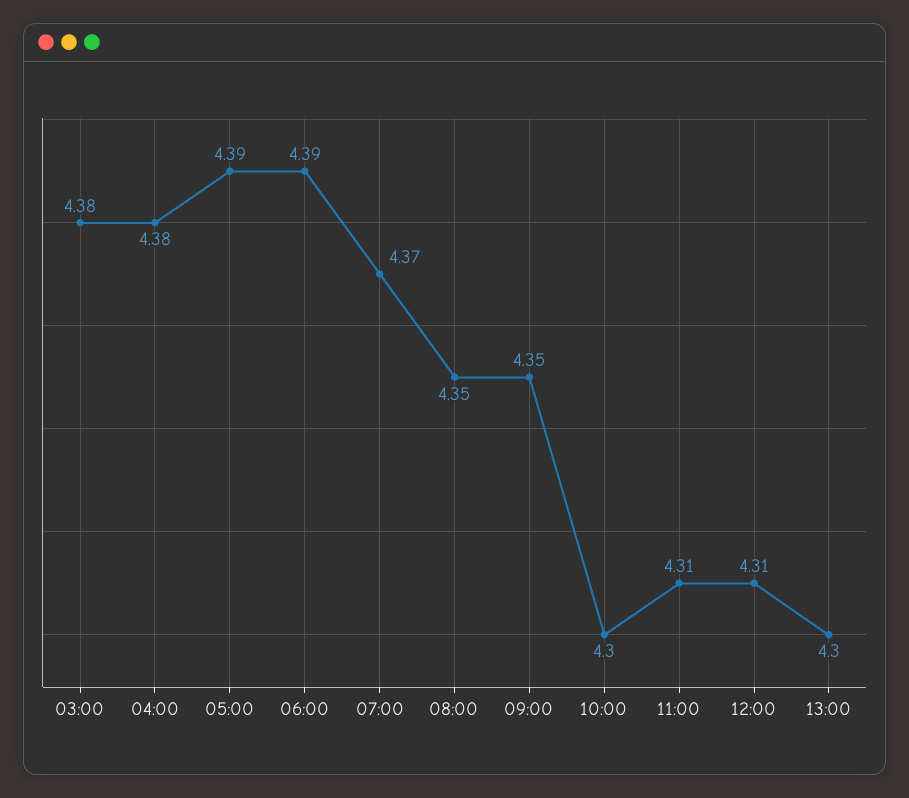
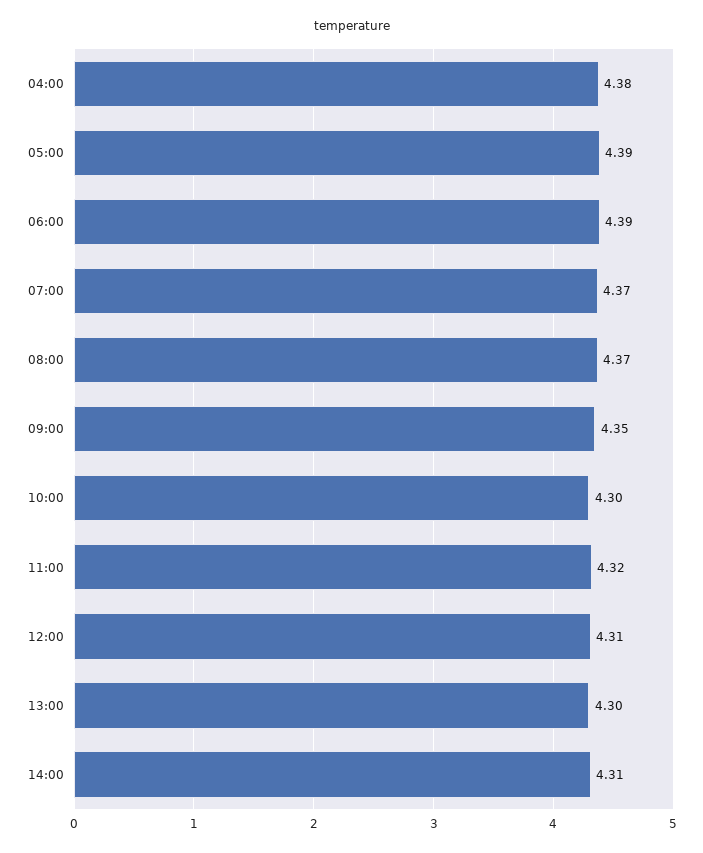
03:00: 4.38 -> none
08:00: 4.35 -> 4.37
11:00: 4.31 -> 4.32
14:00: none -> 4.31

